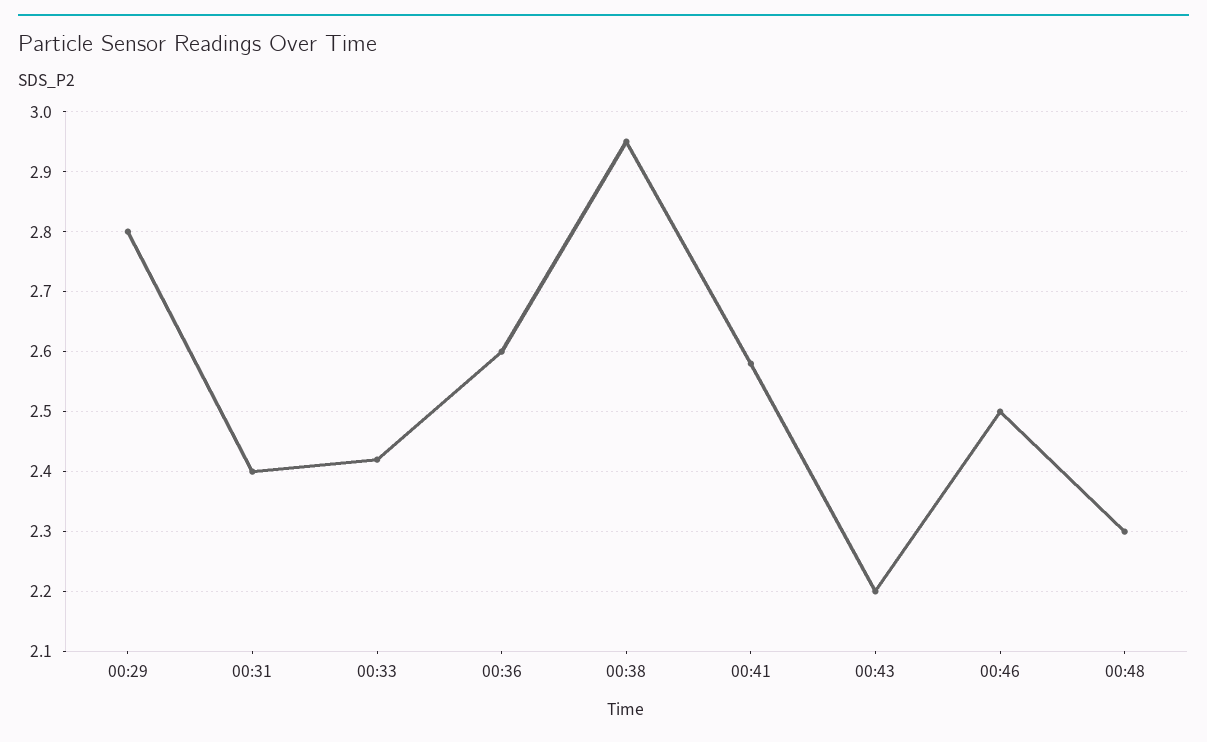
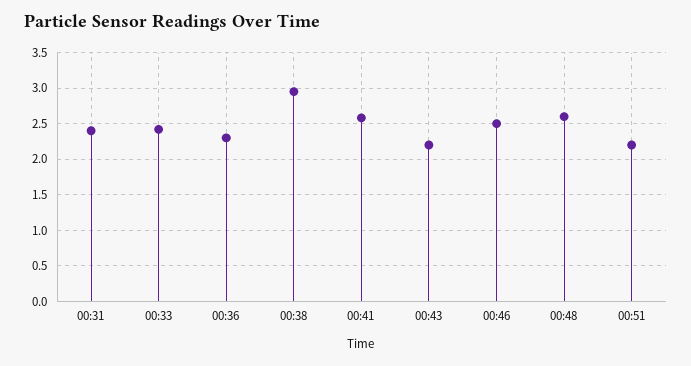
00:29: 2.8 -> none
00:36: 2.6 -> 2.3
00:48: 2.3 -> 2.6
00:51: none -> 2.2

